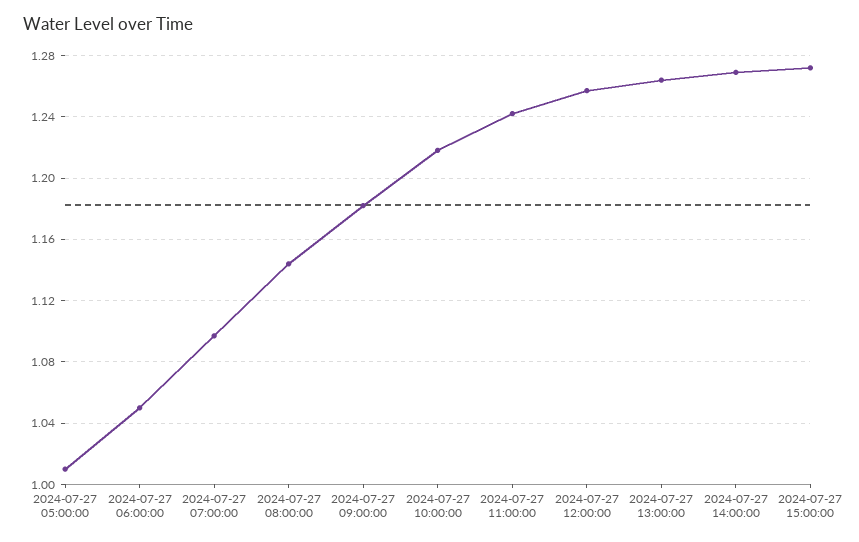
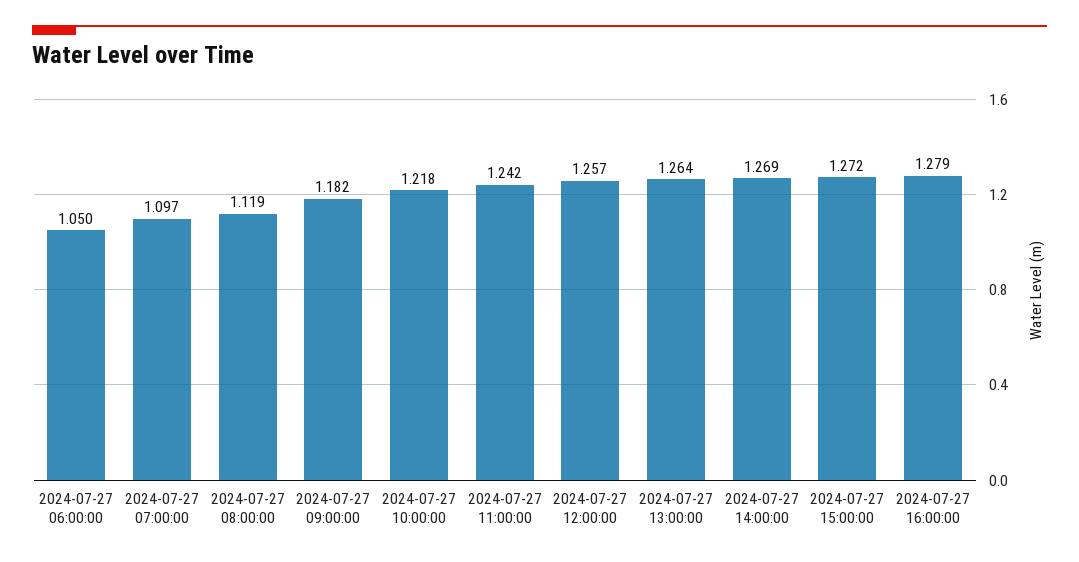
2024-07-27 05:00:00: 1.01 -> none
2024-07-27 08:00:00: 1.145 -> 1.119
2024-07-27 16:00:00: none -> 1.279

